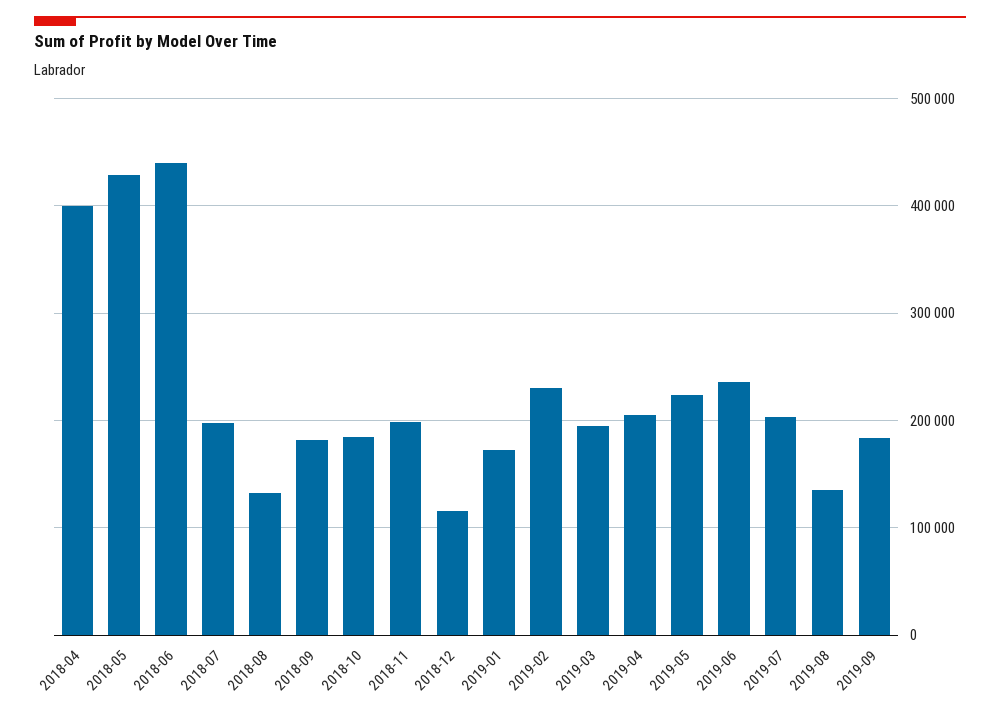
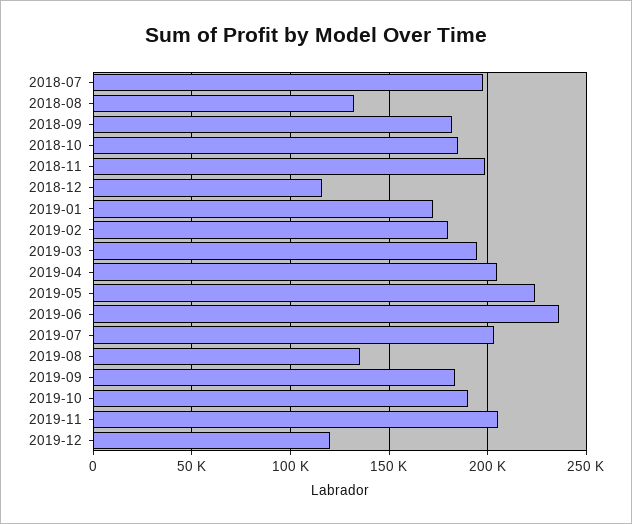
2018-04: 400000 -> none
2018-05: 430000 -> none
2018-06: 440000 -> none
2019-02: 230000 -> 180000
2019-10: none -> 190000
2019-11: none -> 205000
2019-12: none -> 120000

